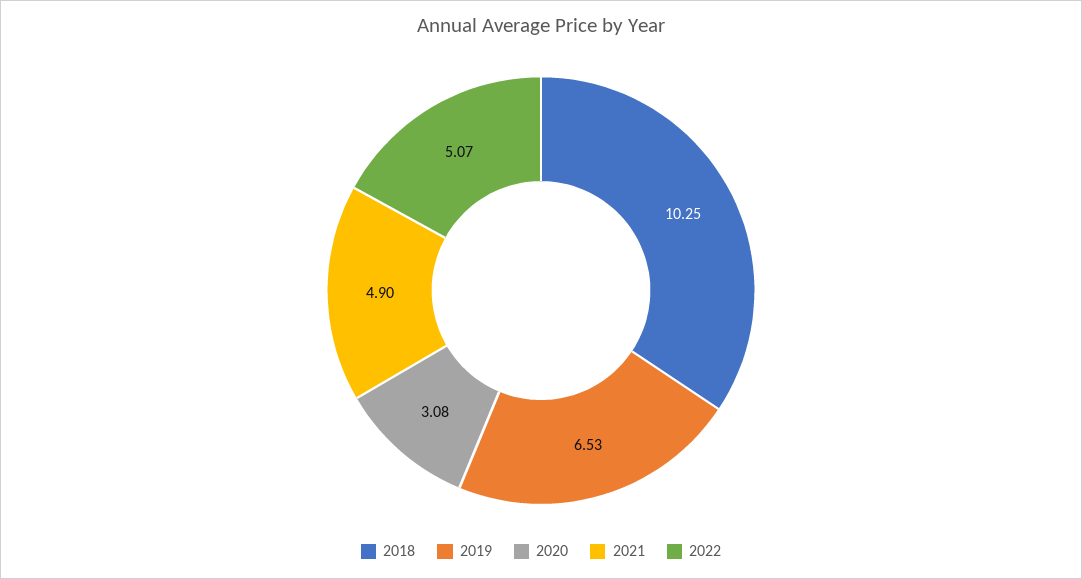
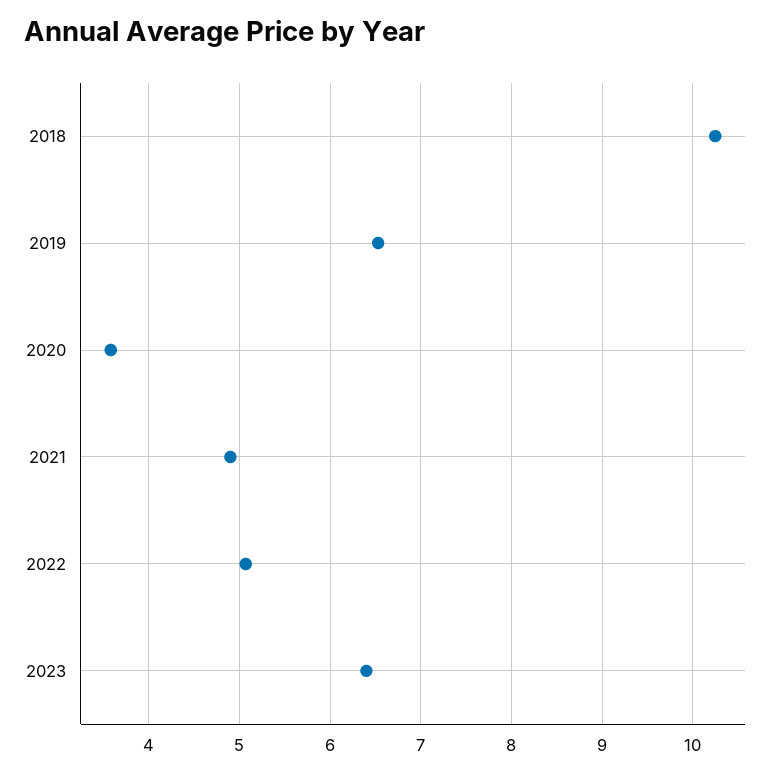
2020: 3.08 -> 3.6
2023: none -> 6.4

